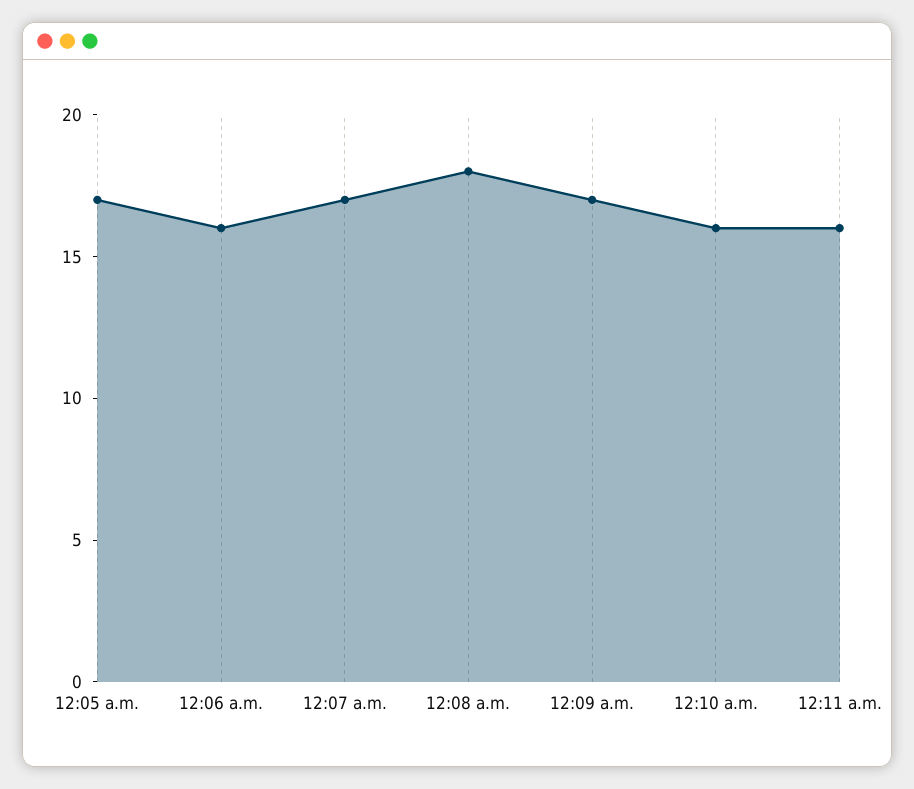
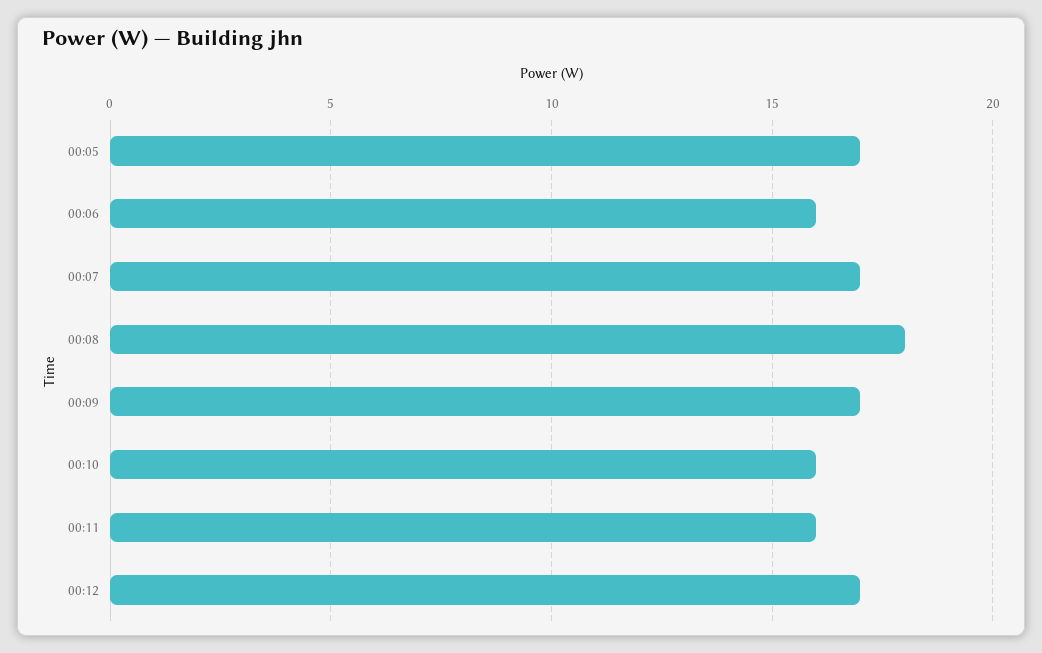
00:12: none -> 17

